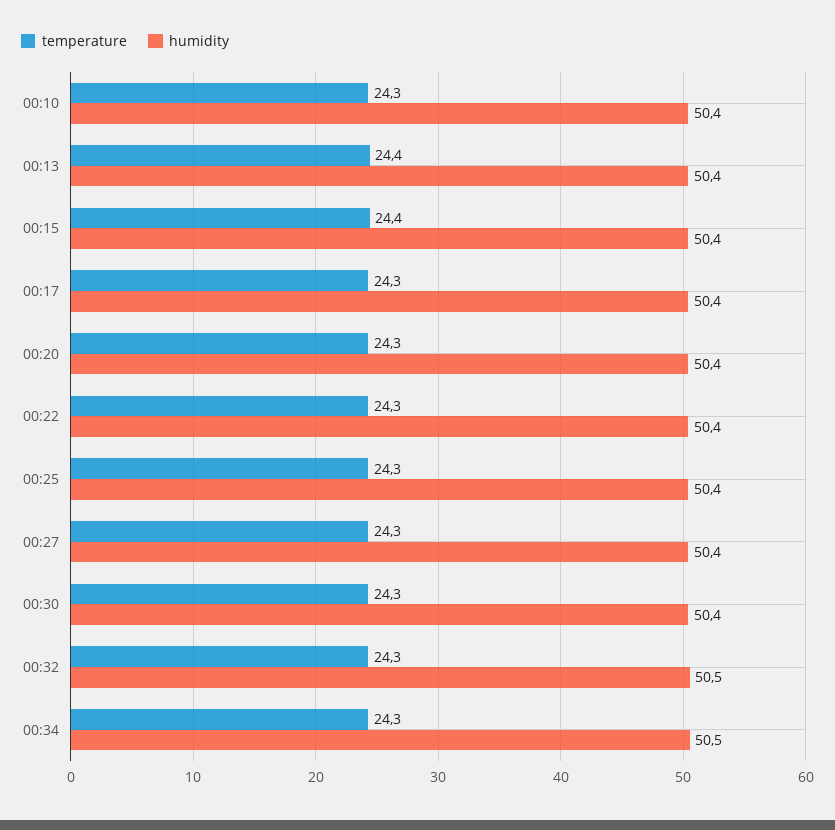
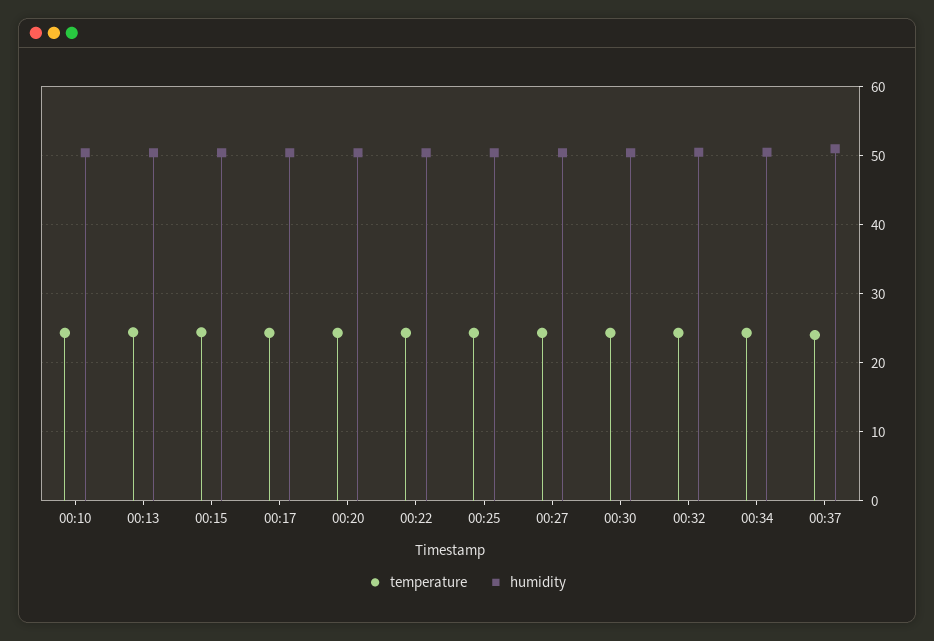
temperature, 00:37: none -> 24
humidity, 00:37: none -> 51

